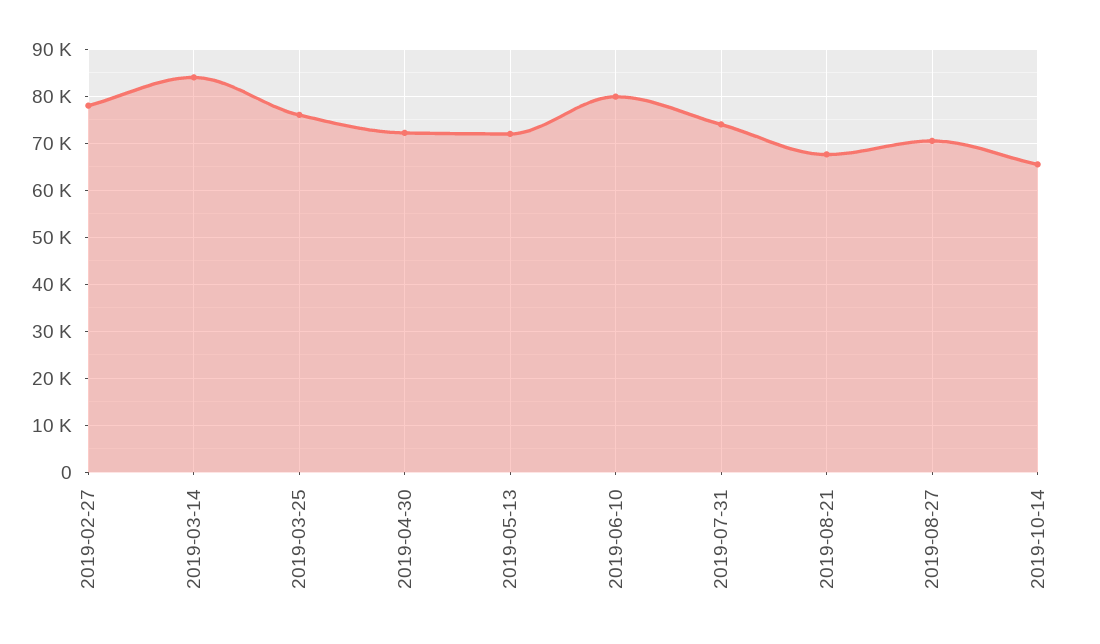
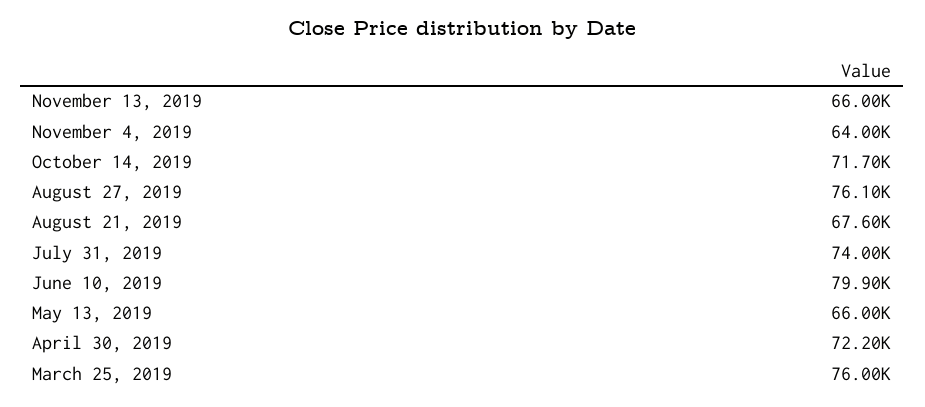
2019-02-27: 78000 -> none
2019-03-14: 84000 -> none
2019-05-13: 72000 -> 66000
2019-08-27: 70000 -> 76100
2019-10-14: 66000 -> 71700
November 13, 2019: none -> 66000
November 4, 2019: none -> 64000

